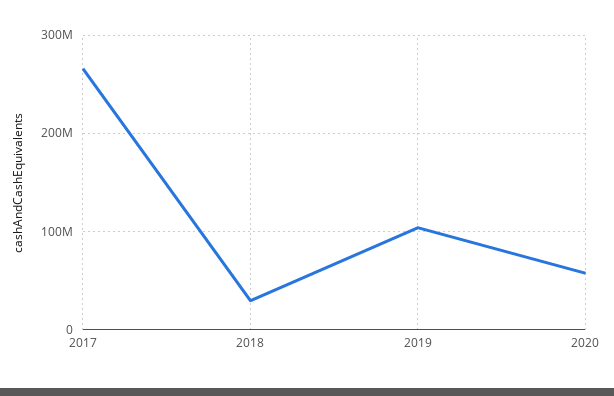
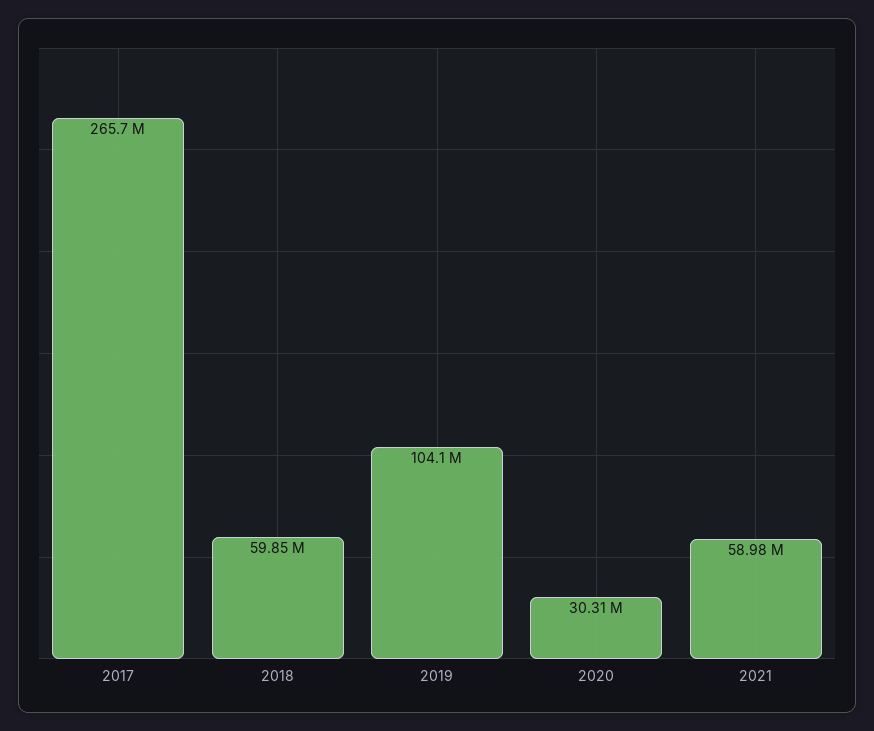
2018: 30000000 -> 59850000
2020: 60000000 -> 30310000
2021: none -> 58980000

